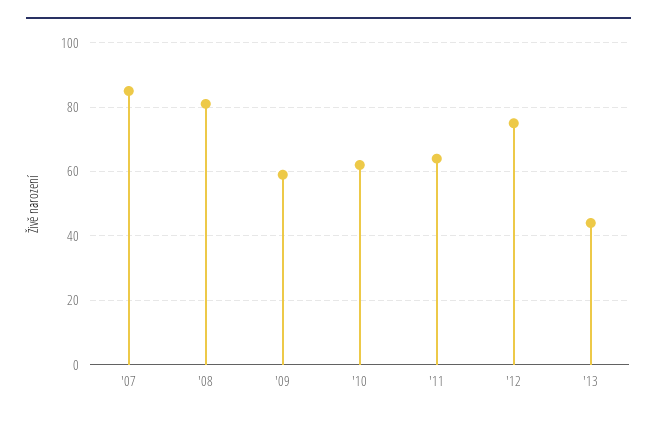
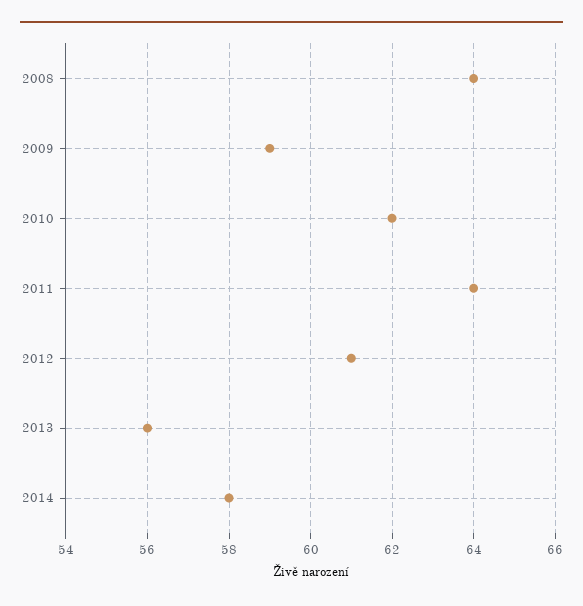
'07: 85 -> none
'08: 80 -> 64
'12: 75 -> 61
'13: 45 -> 56
2014: none -> 58

